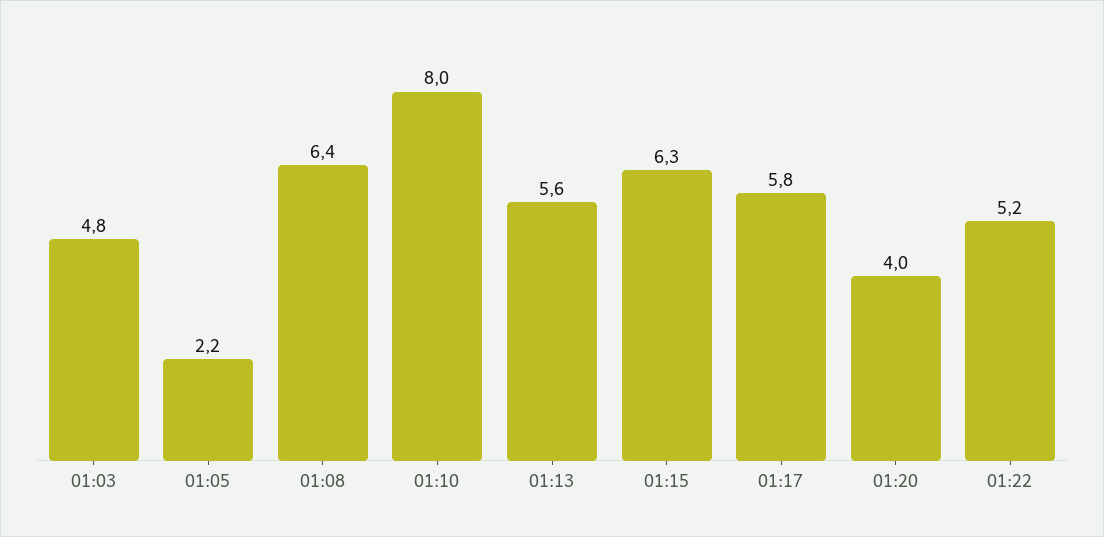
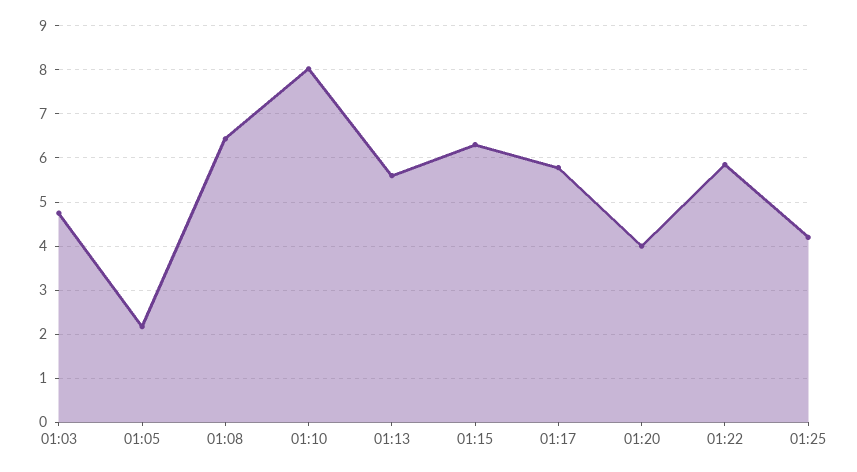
01:22: 5.2 -> 5.8
01:25: none -> 4.2

